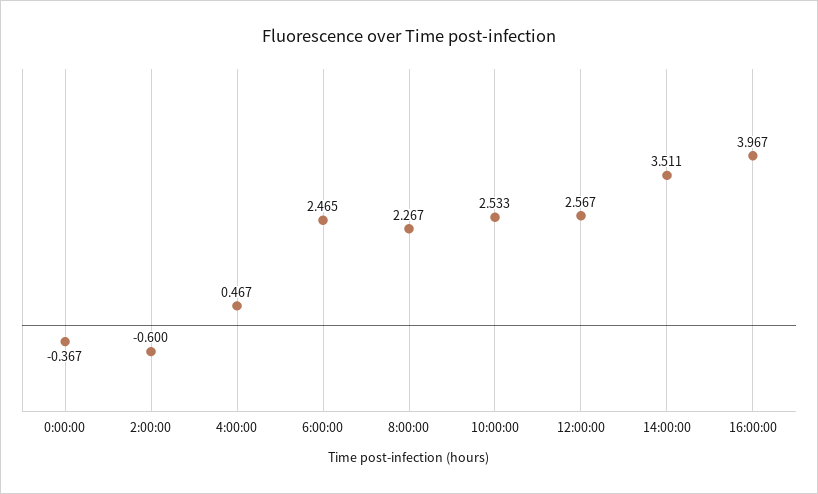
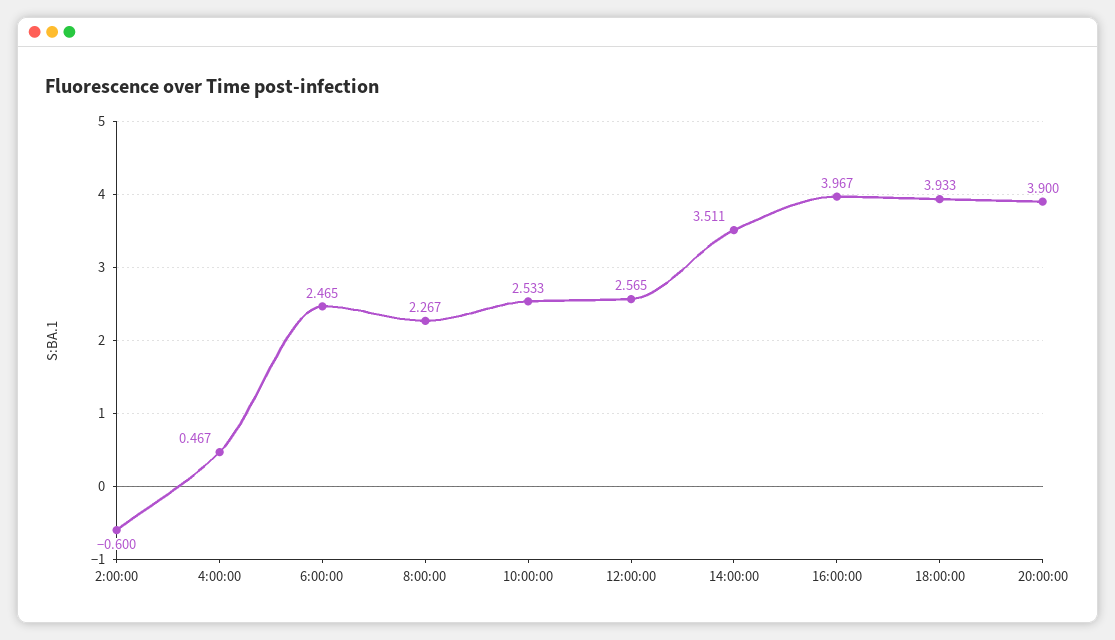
0:00:00: -0.367 -> none
12:00:00: 2.567 -> 2.565
18:00:00: none -> 3.933
20:00:00: none -> 3.9

